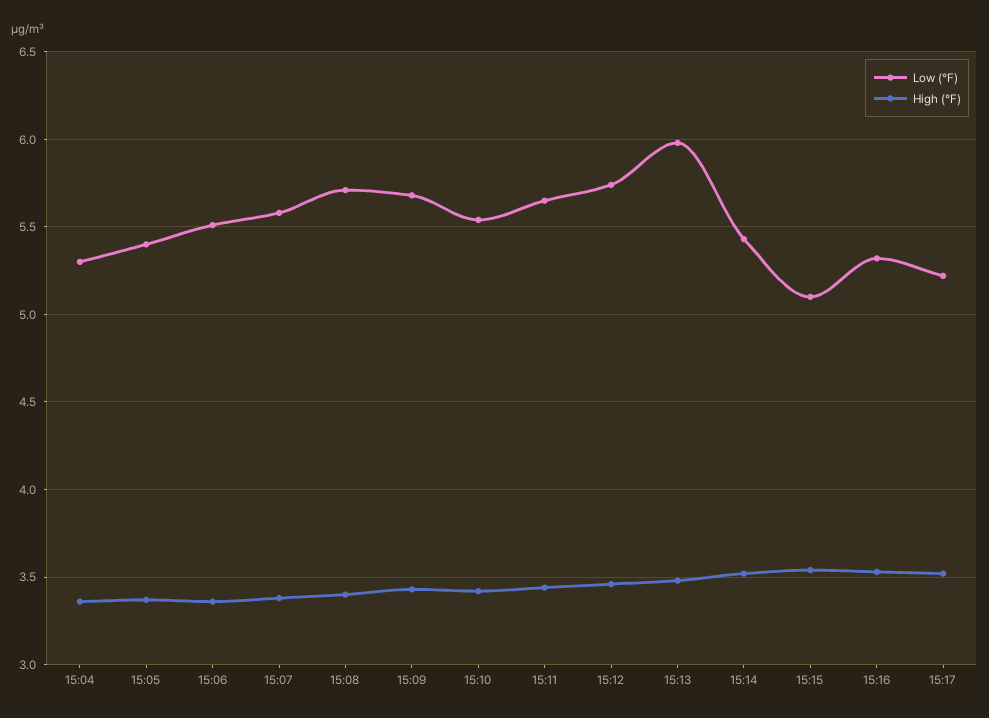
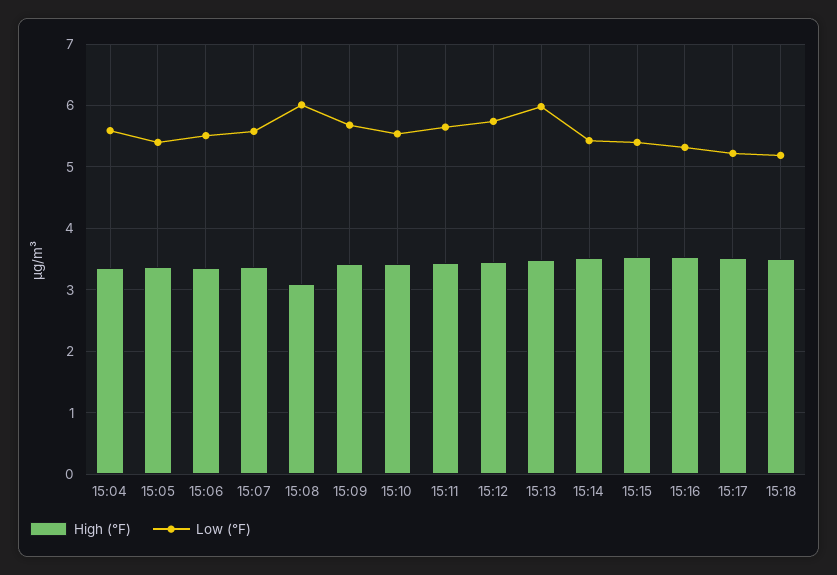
Low (°F), 15:04: 5.3 -> 5.6
Low (°F), 15:08: 5.7 -> 6
High (°F), 15:08: 3.4 -> 3.1
Low (°F), 15:15: 5.1 -> 5.4
High (°F), 15:18: none -> 3.5
Low (°F), 15:18: none -> 5.2

